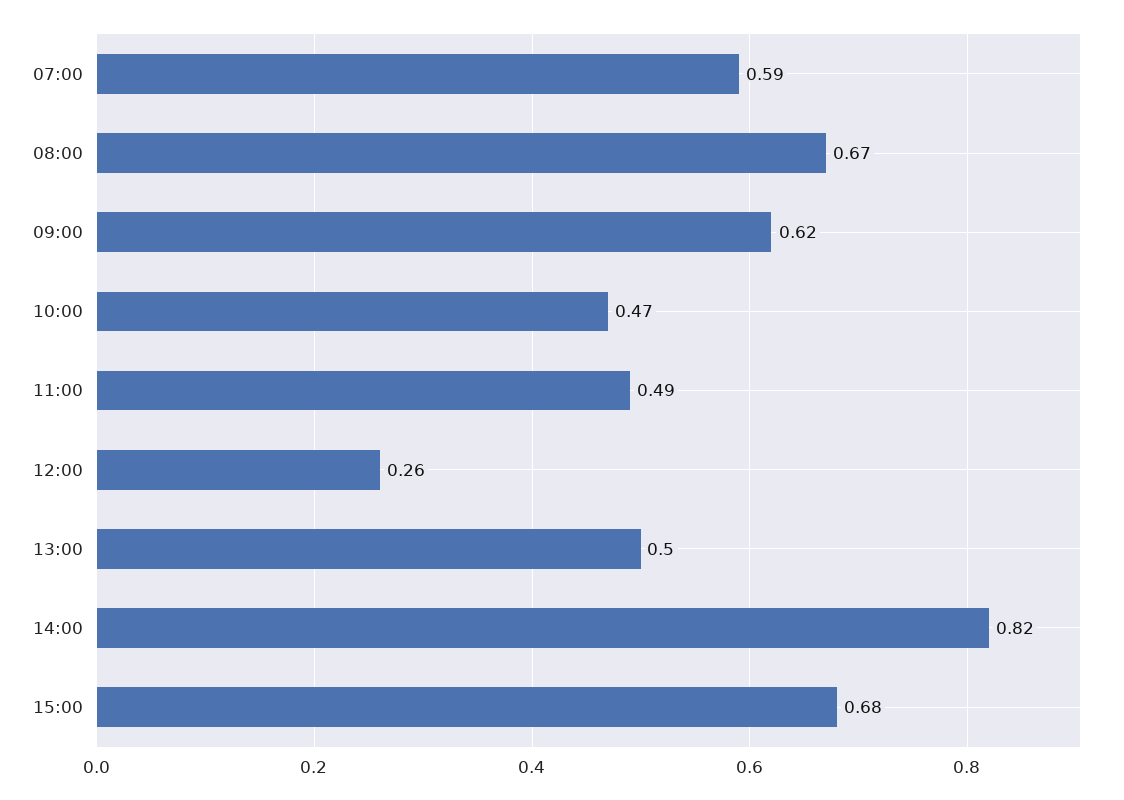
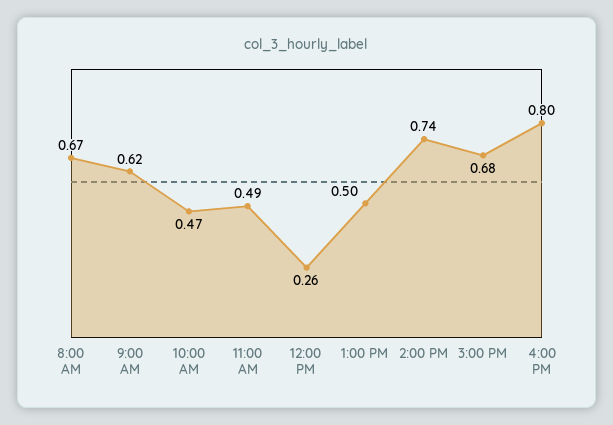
07:00: 0.59 -> none
14:00: 0.82 -> 0.74
4:00 PM: none -> 0.8

